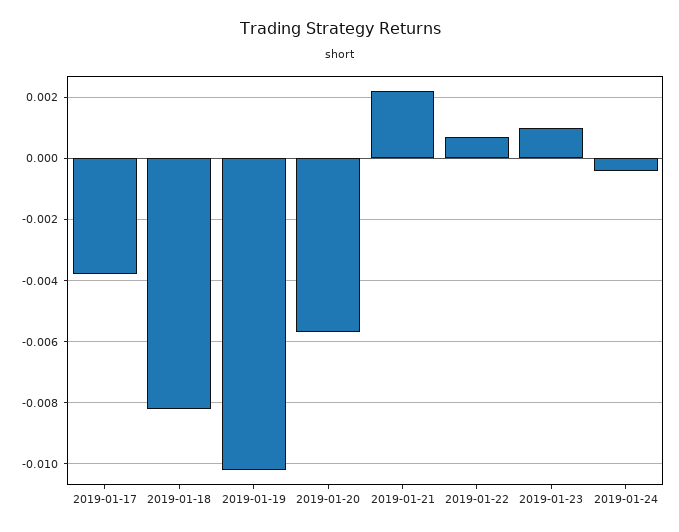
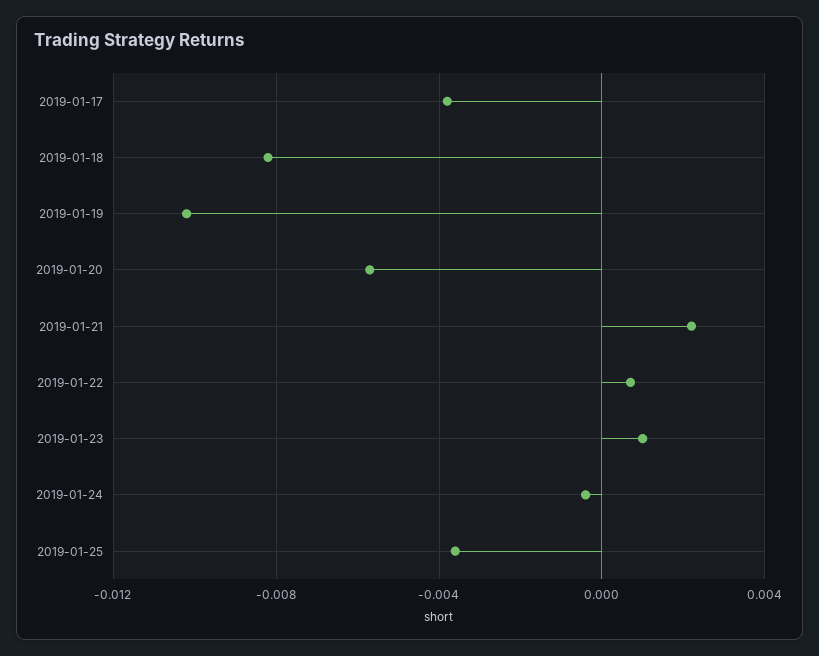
2019-01-25: none -> -0.0035

